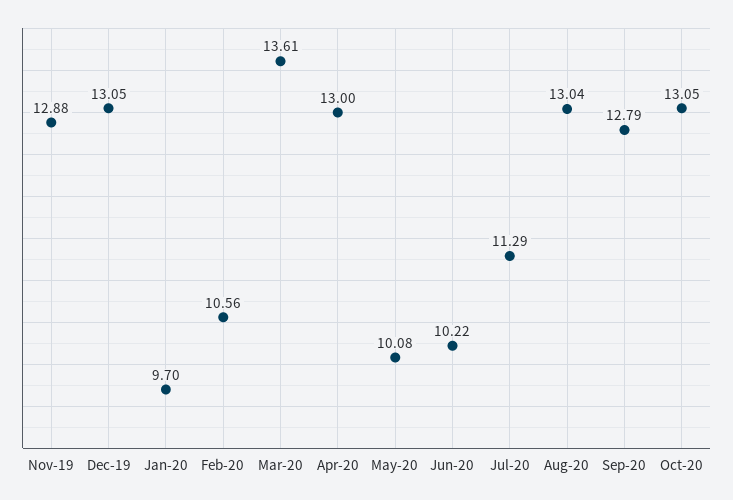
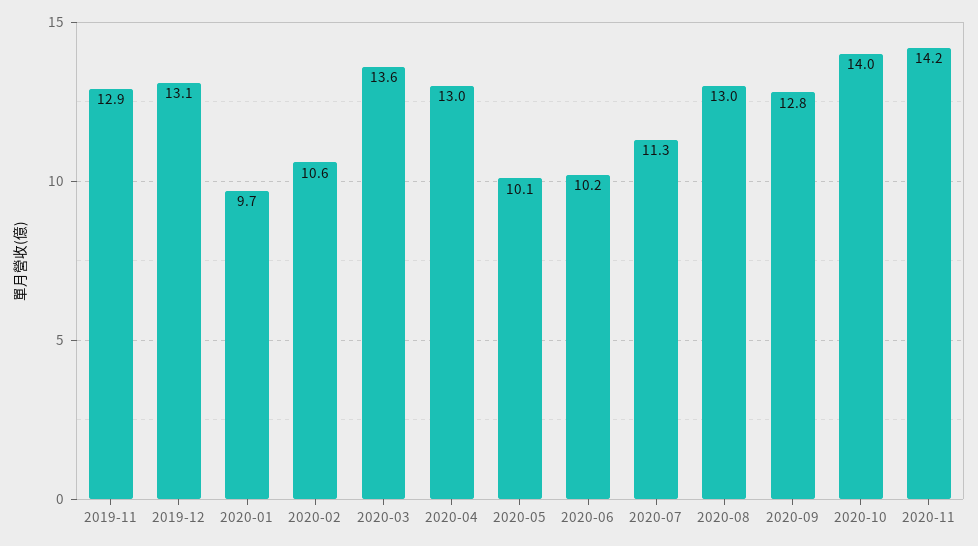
Oct-20: 13.05 -> 14
2020-11: none -> 14.2

